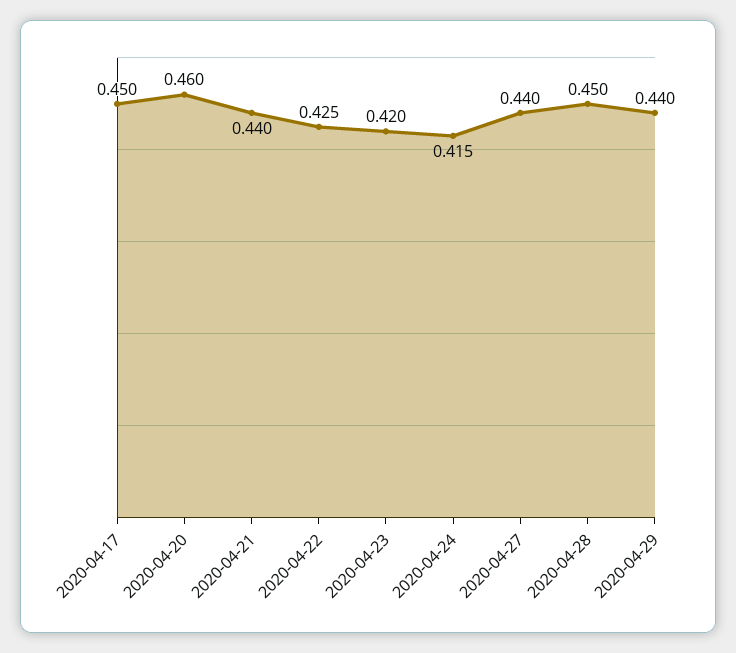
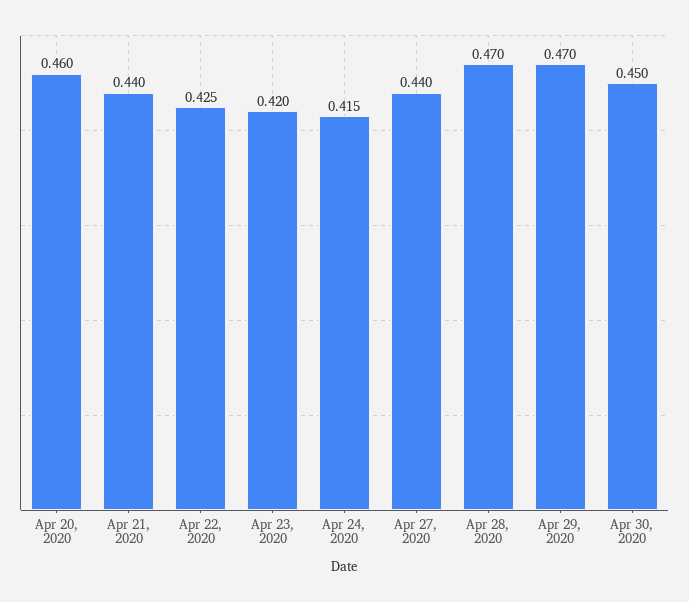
2020-04-17: 0.45 -> none
2020-04-28: 0.45 -> 0.47
2020-04-29: 0.44 -> 0.47
Apr 30, 2020: none -> 0.45

